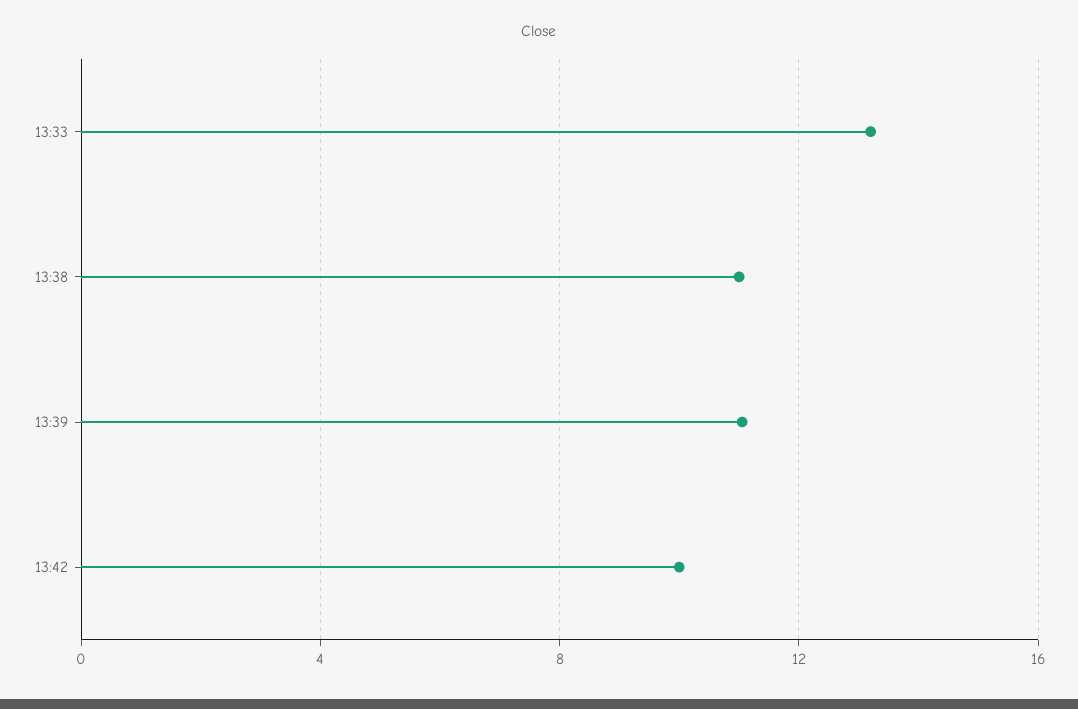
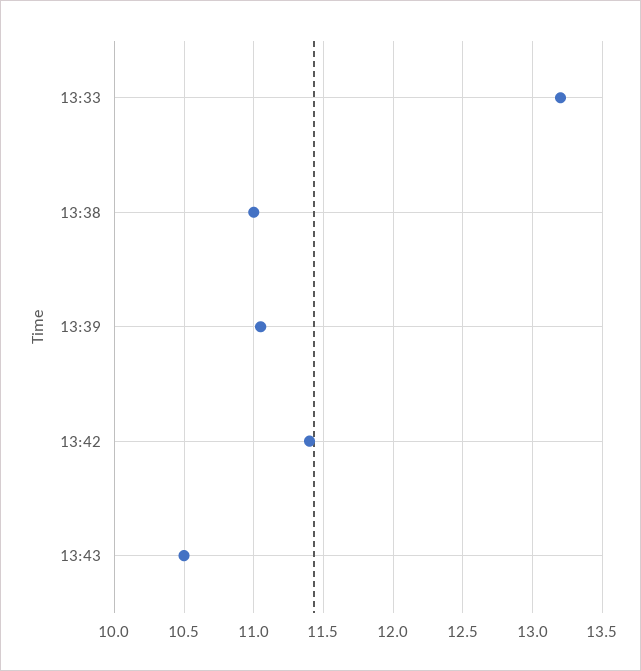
13:42: 10 -> 11.4
13:43: none -> 10.5

